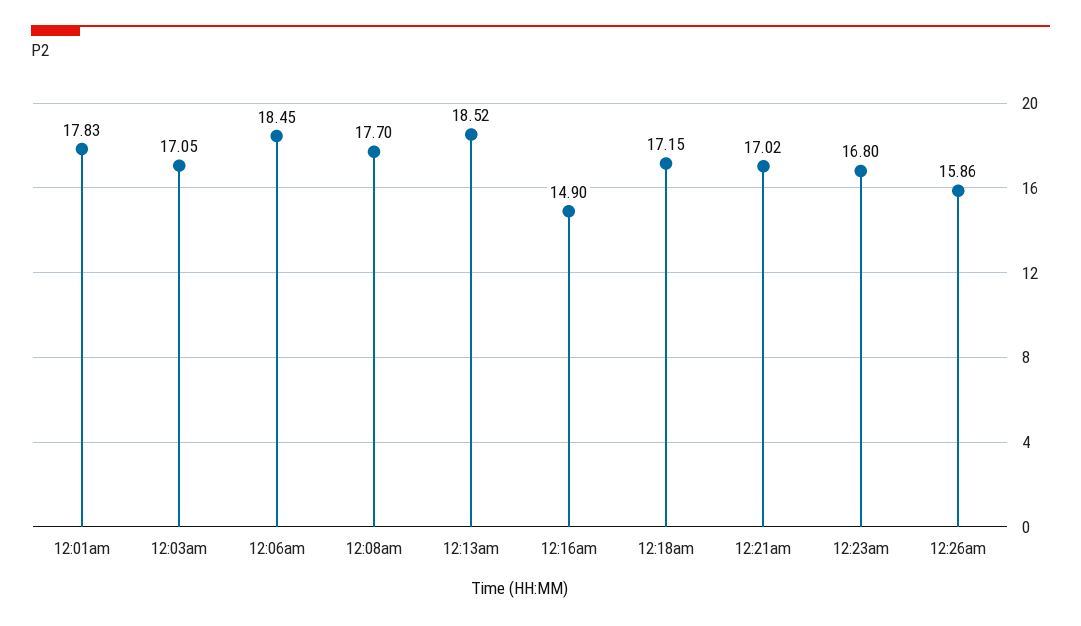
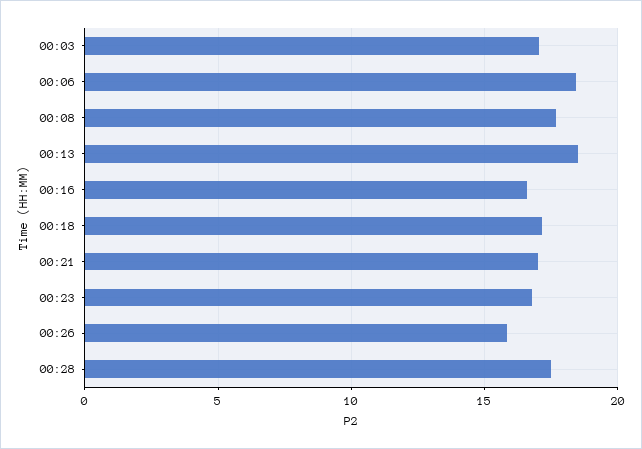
12:01am: 17.83 -> none
12:16am: 14.9 -> 16.5
00:28: none -> 17.5

